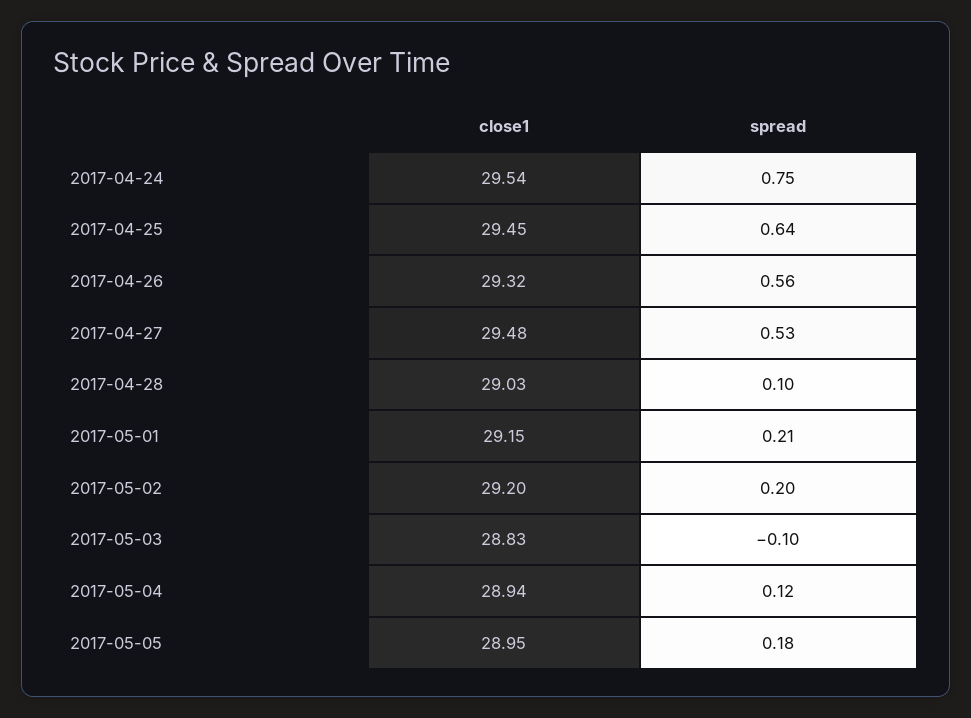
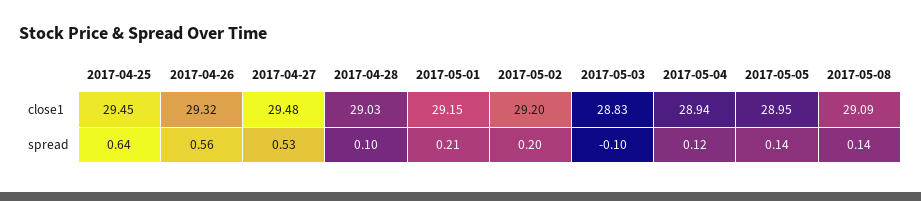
close1, 2017-04-24: 29.54 -> none
spread, 2017-04-24: 0.75 -> none
spread, 2017-05-05: 0.18 -> 0.14
close1, 2017-05-08: none -> 29.09
spread, 2017-05-08: none -> 0.14

